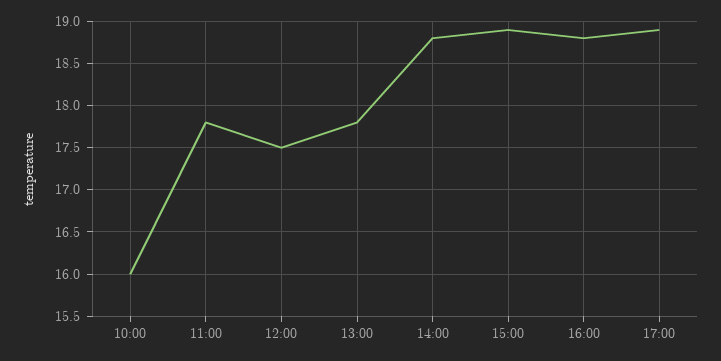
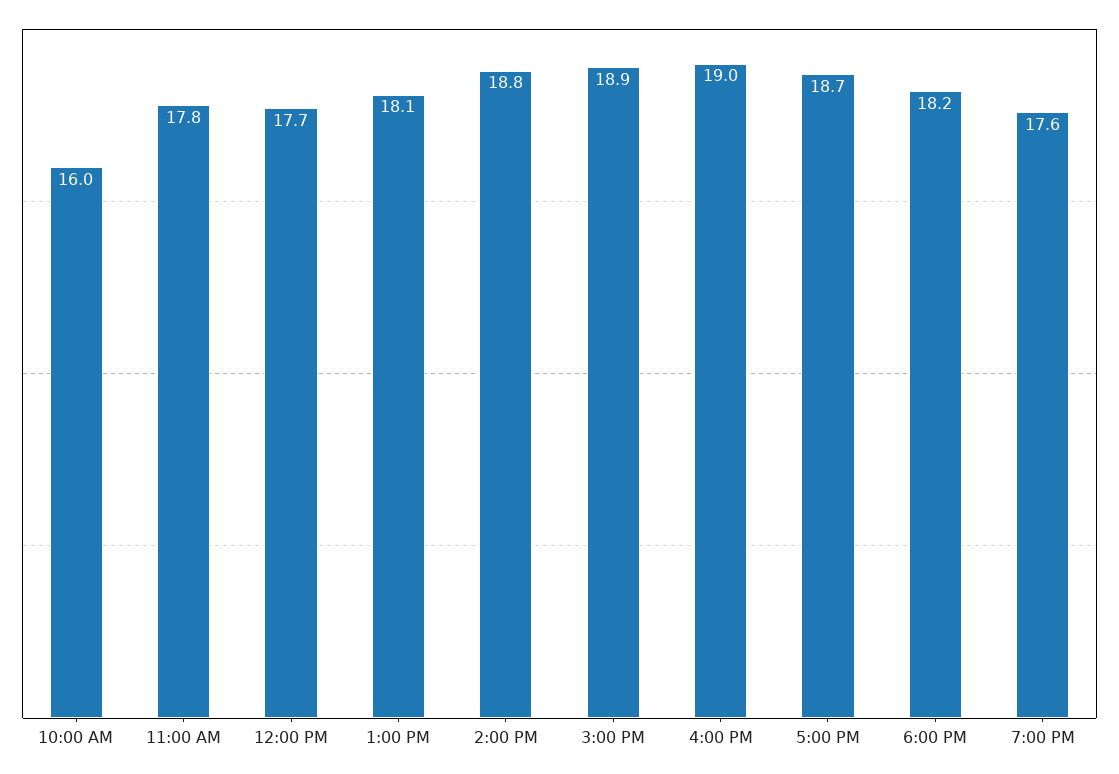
12:00: 17.5 -> 17.7
13:00: 17.8 -> 18.1
16:00: 18.8 -> 19
17:00: 18.9 -> 18.7
6:00 PM: none -> 18.2
7:00 PM: none -> 17.6

